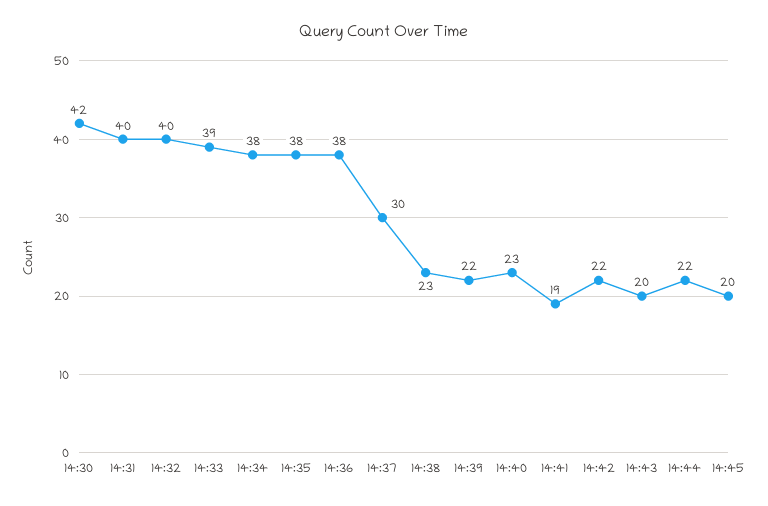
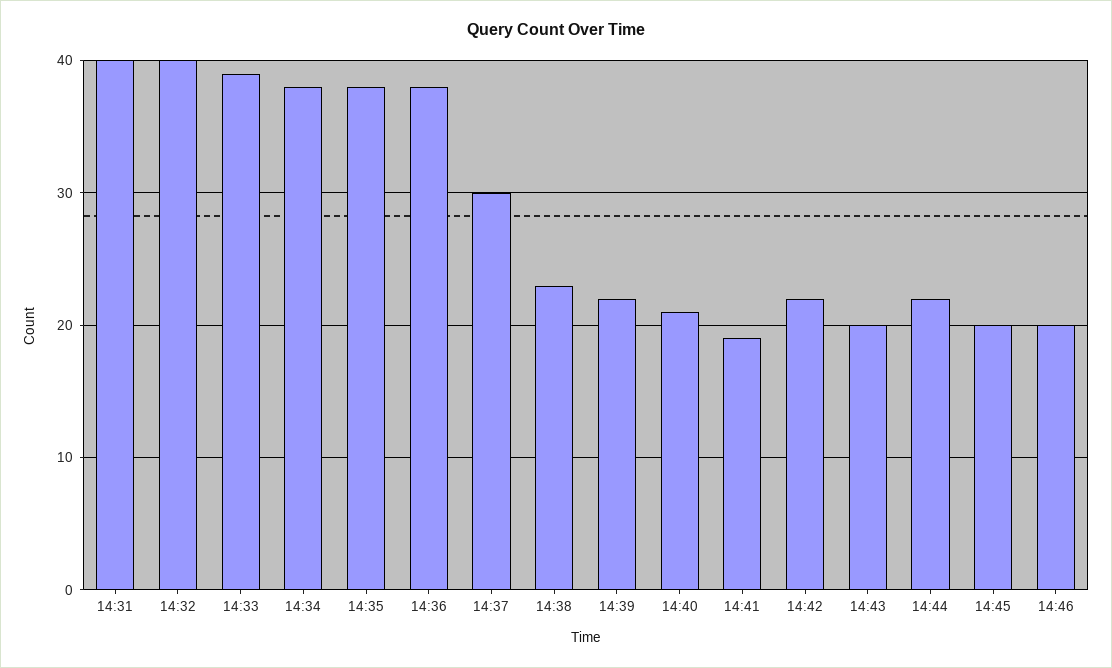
14:30: 42 -> none
14:40: 23 -> 21
14:46: none -> 20

